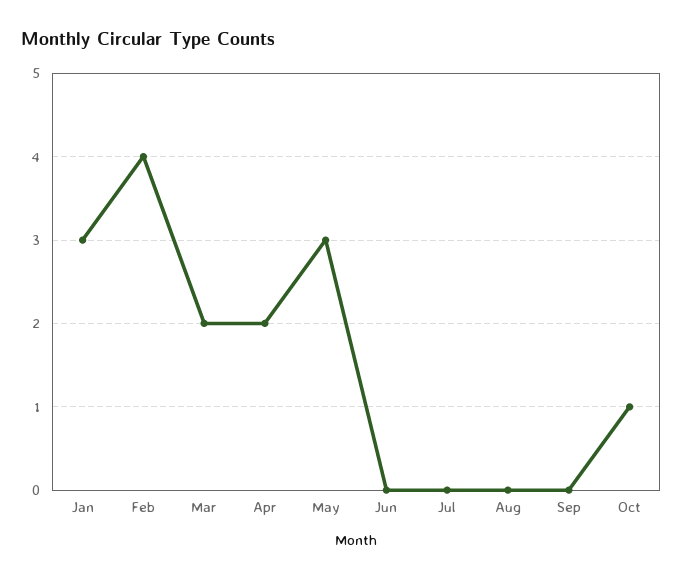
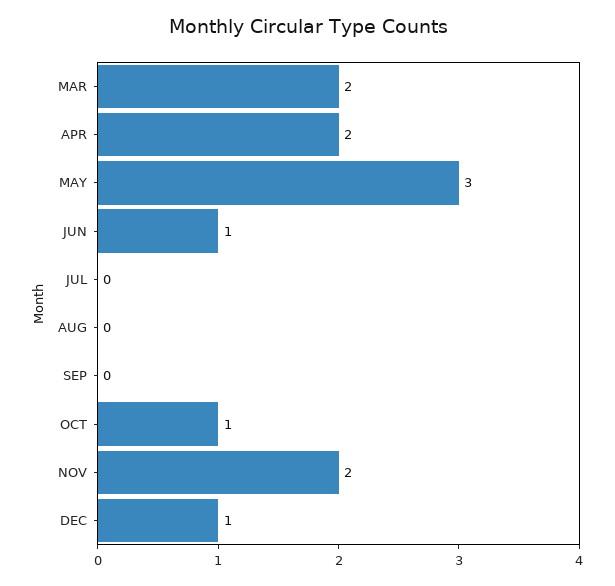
Jan: 3 -> none
Feb: 4 -> none
Jun: 0 -> 1
NOV: none -> 2
DEC: none -> 1

